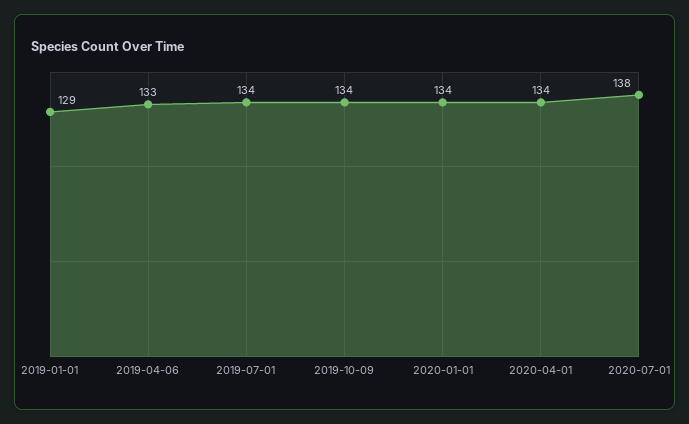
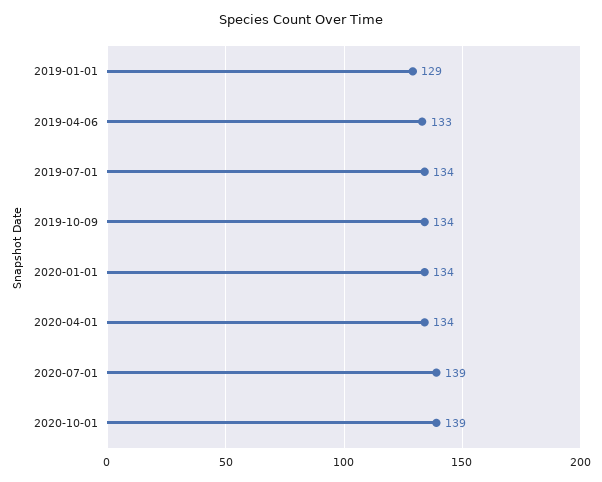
2020-07-01: 138 -> 139
2020-10-01: none -> 139

